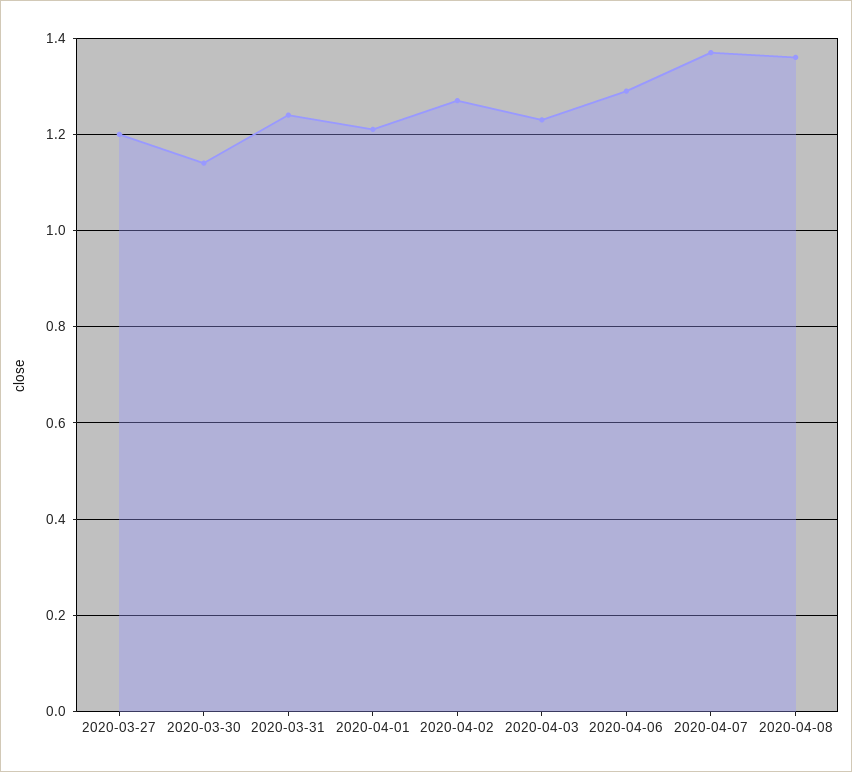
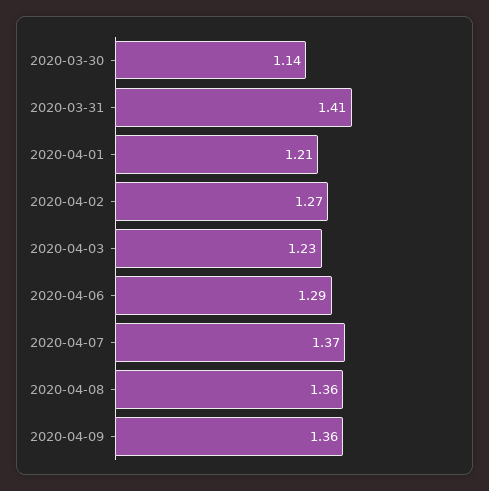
2020-03-27: 1.2 -> none
2020-03-31: 1.25 -> 1.41
2020-04-09: none -> 1.36

